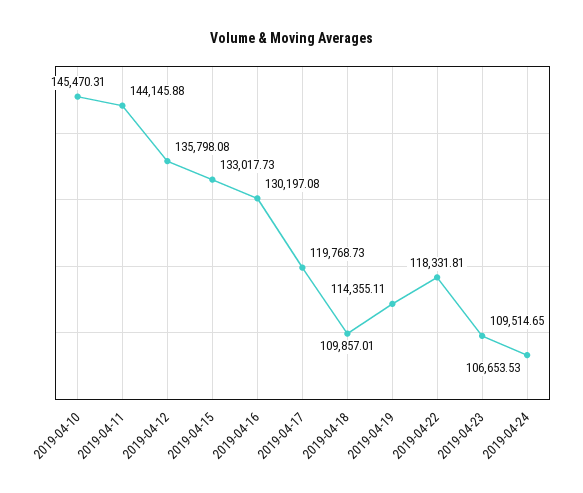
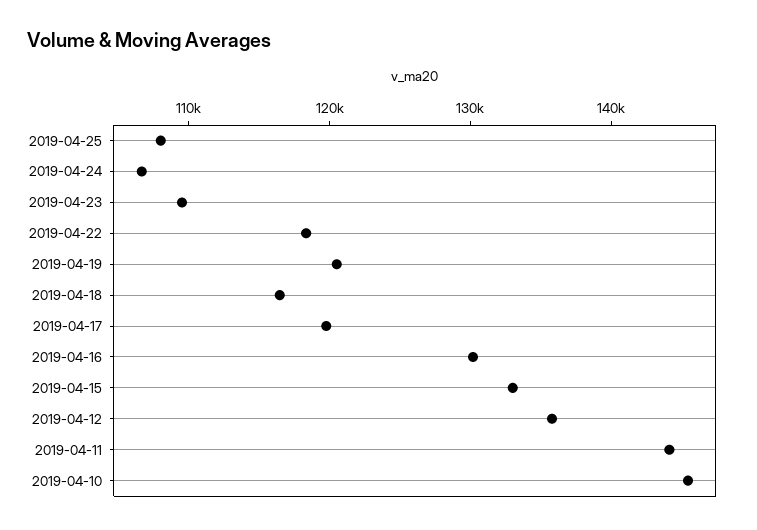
2019-04-18: 109857.01 -> 116000
2019-04-19: 114355.11 -> 120000
2019-04-25: none -> 108000

